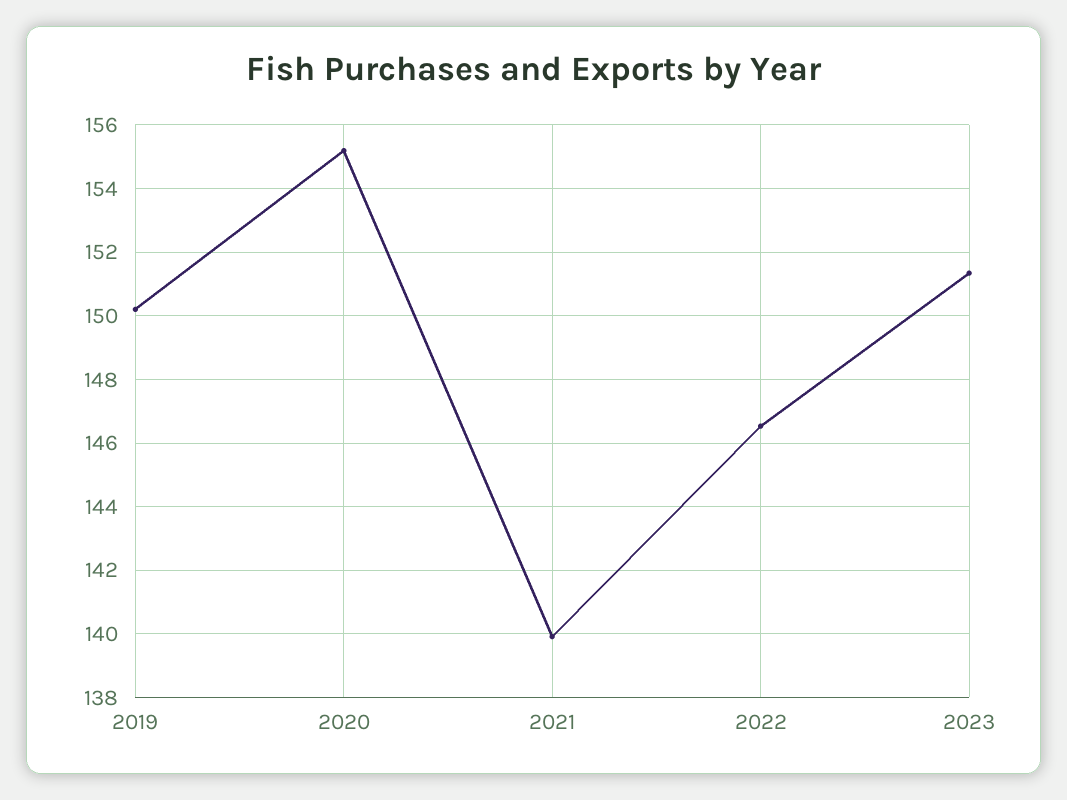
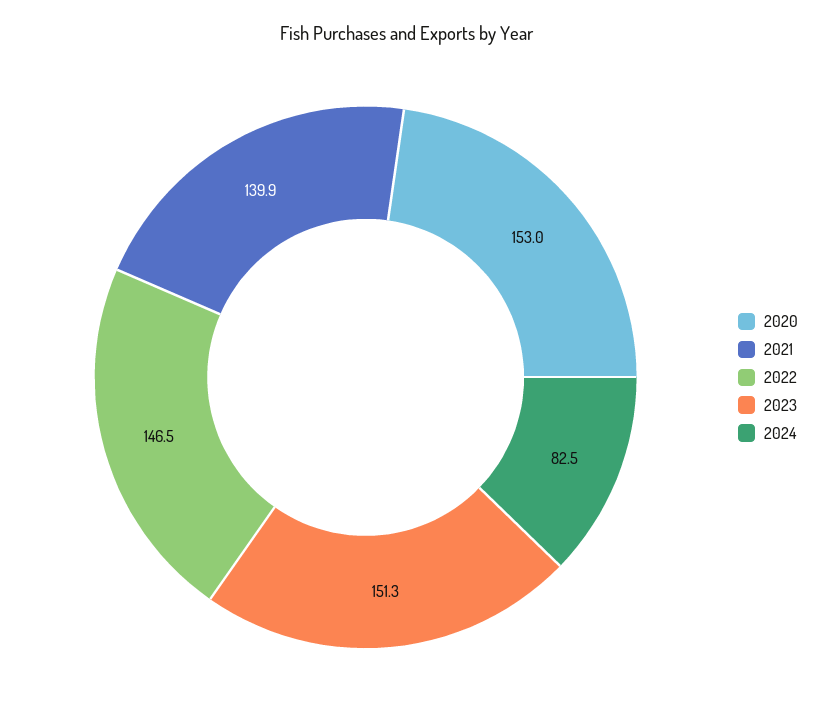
2019: 150.2 -> none
2020: 155.2 -> 153
2024: none -> 82.5

